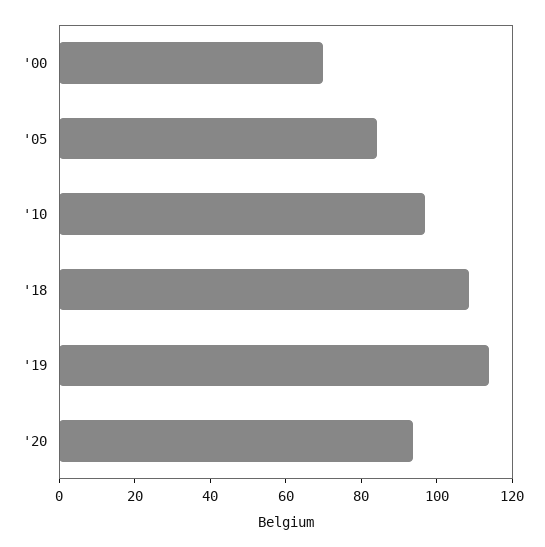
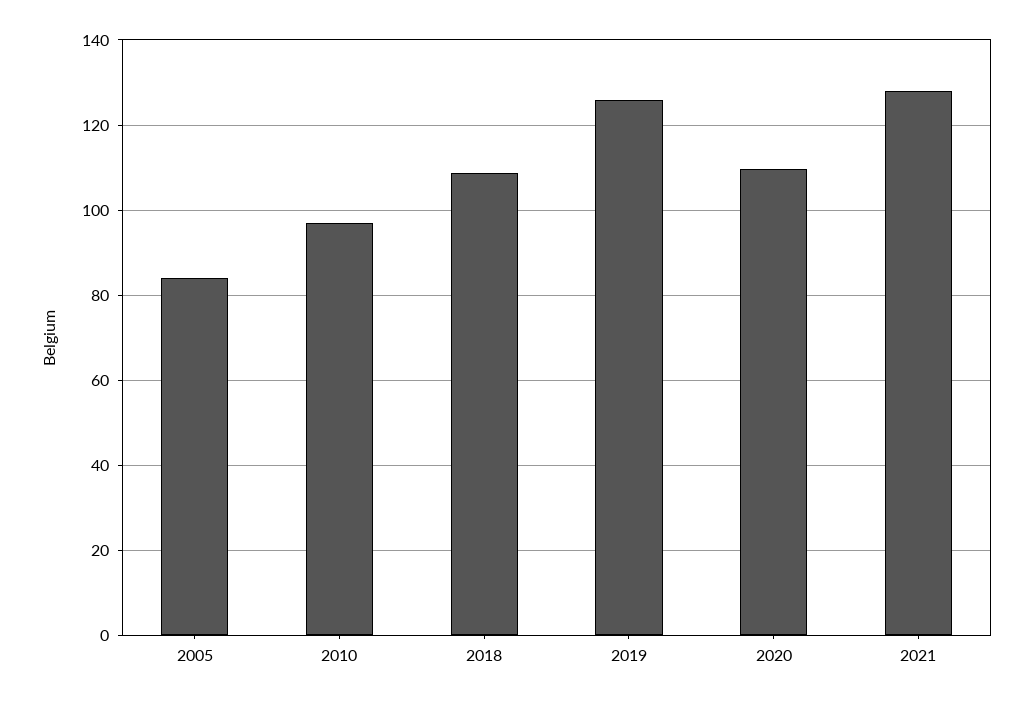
'00: 70 -> none
'19: 115 -> 126
'20: 95 -> 110
2021: none -> 128

